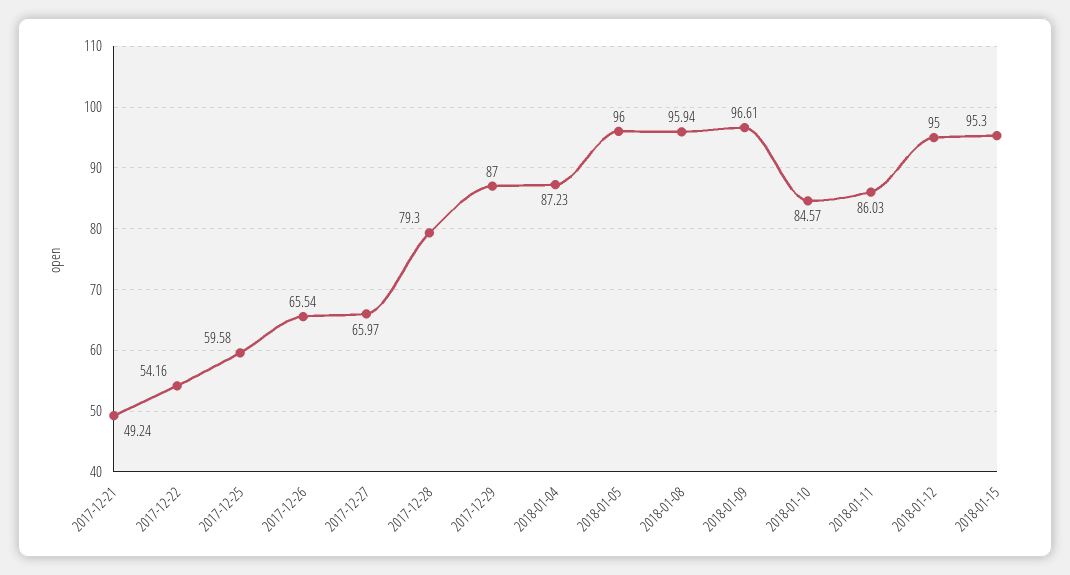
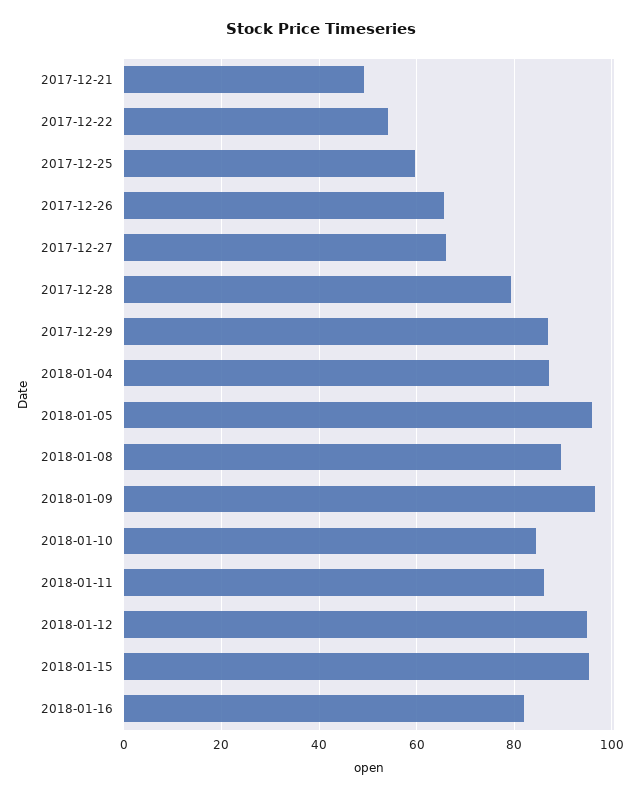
2018-01-08: 95.94 -> 90
2018-01-16: none -> 82

